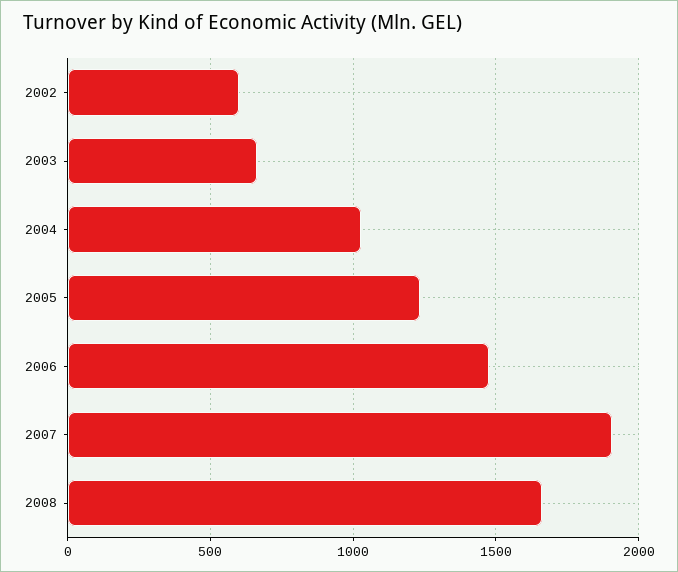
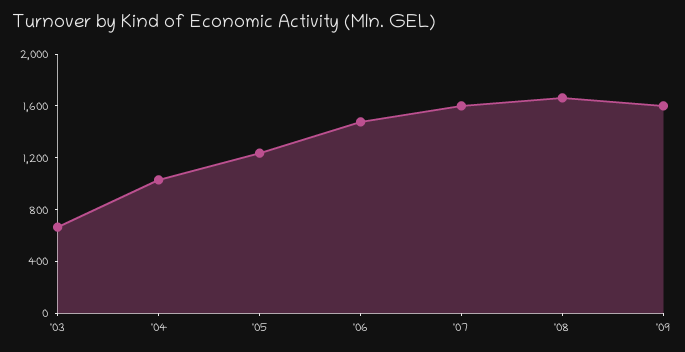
2002: 600 -> none
2007: 1900 -> 1600
'09: none -> 1600

